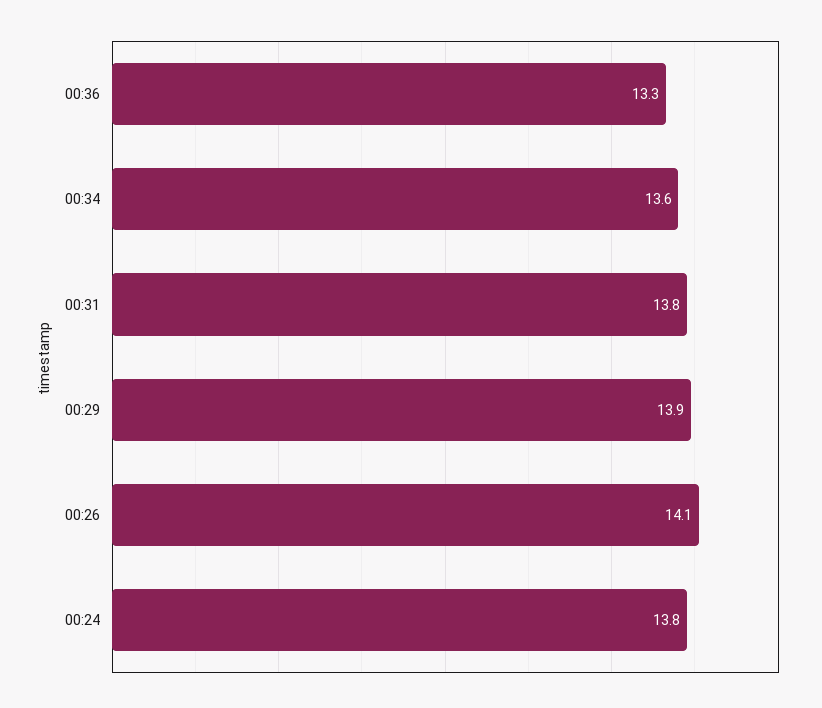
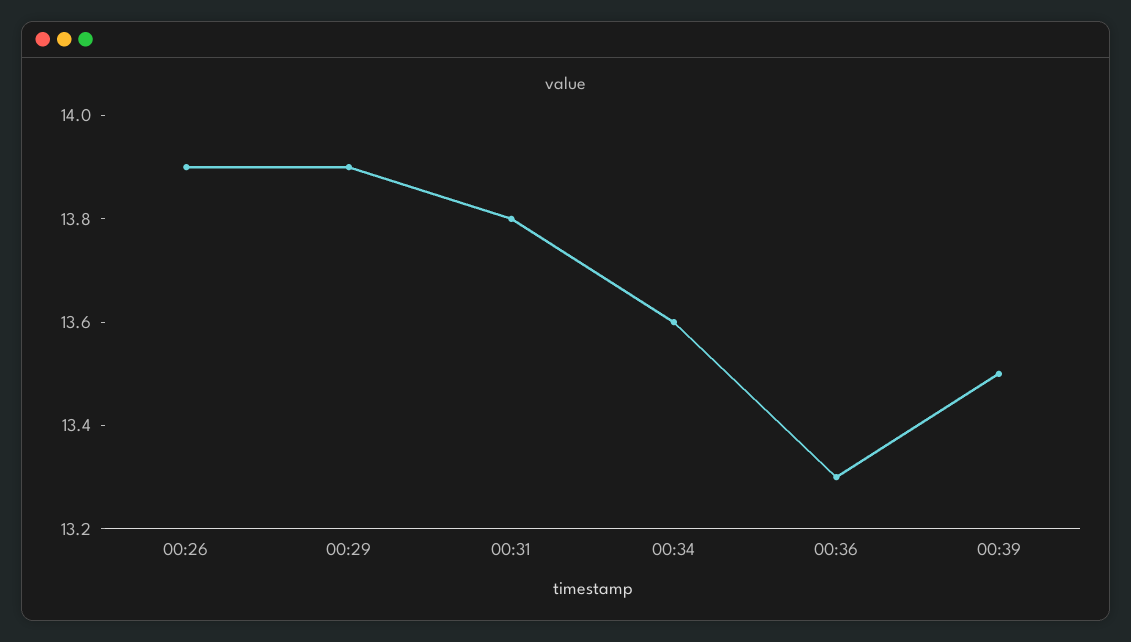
00:26: 14.1 -> 13.9
00:24: 13.8 -> none
00:39: none -> 13.5

